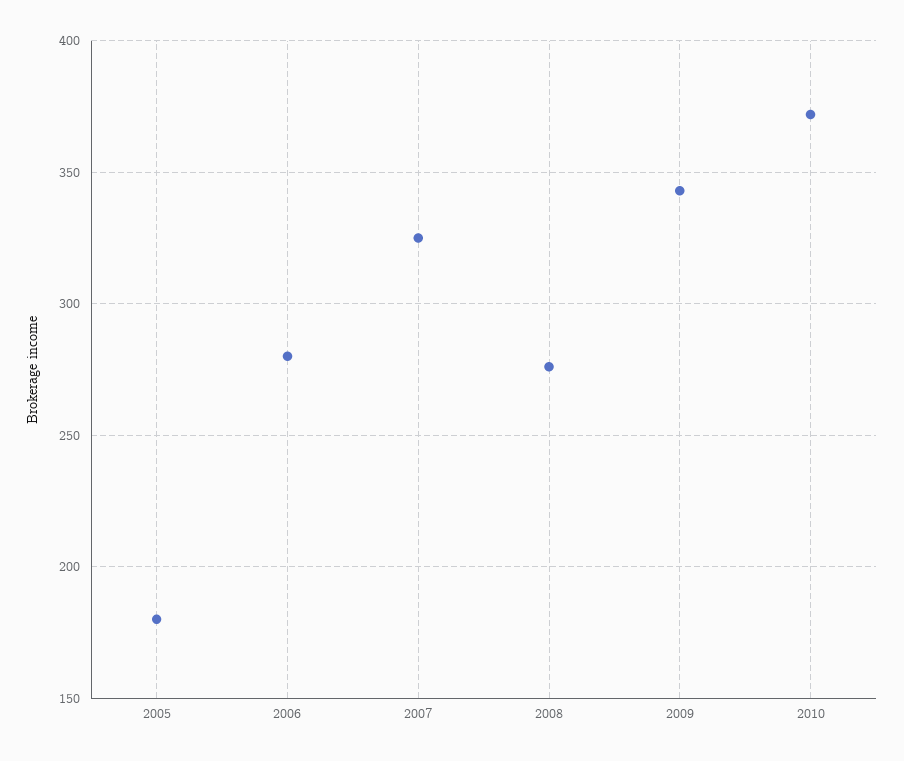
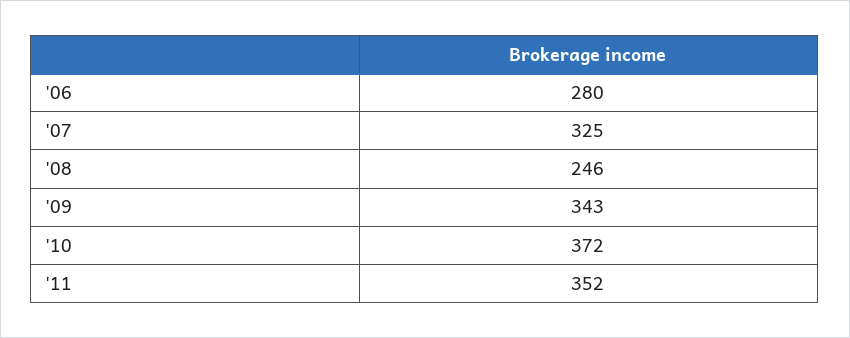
2005: 180 -> none
2008: 275 -> 246
'11: none -> 352

